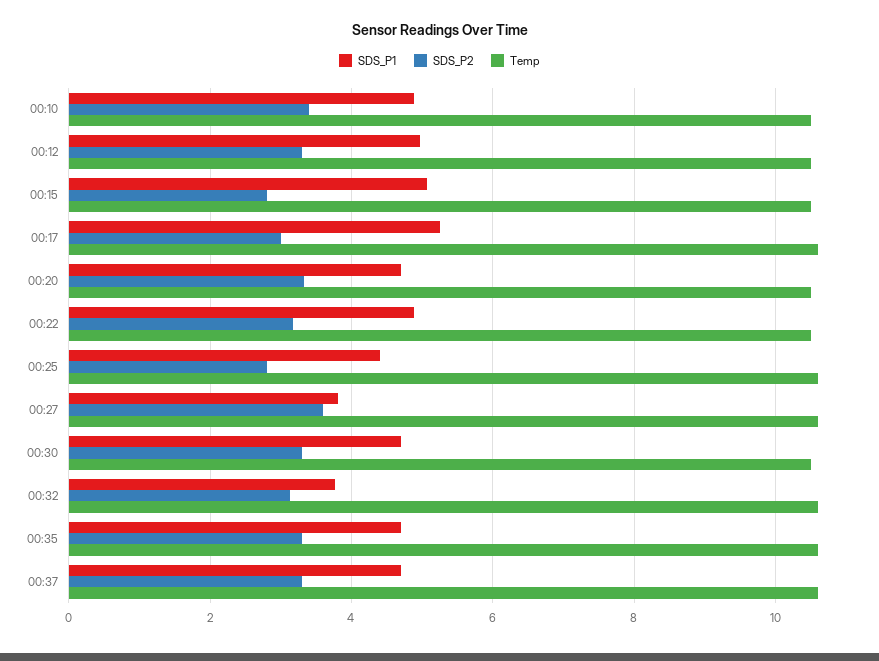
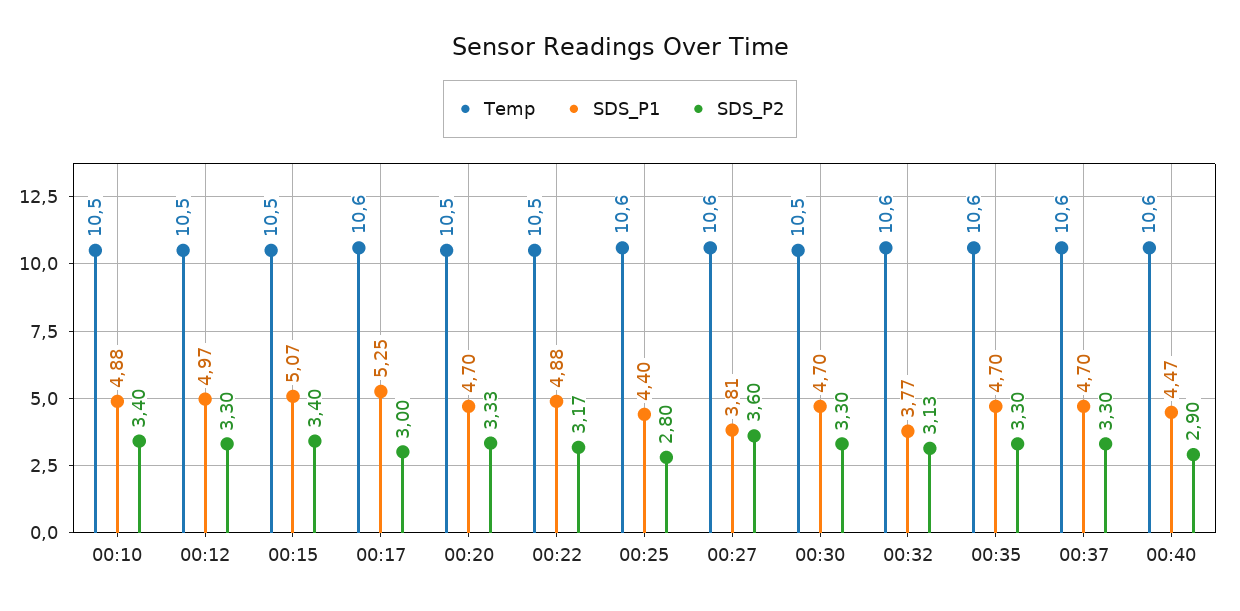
SDS_P2, 00:15: 2.8 -> 3.4
Temp, 00:40: none -> 10.6
SDS_P1, 00:40: none -> 4.47
SDS_P2, 00:40: none -> 2.9

